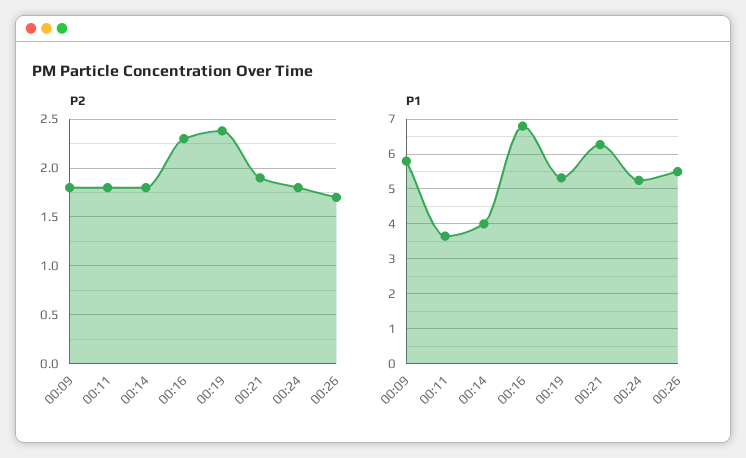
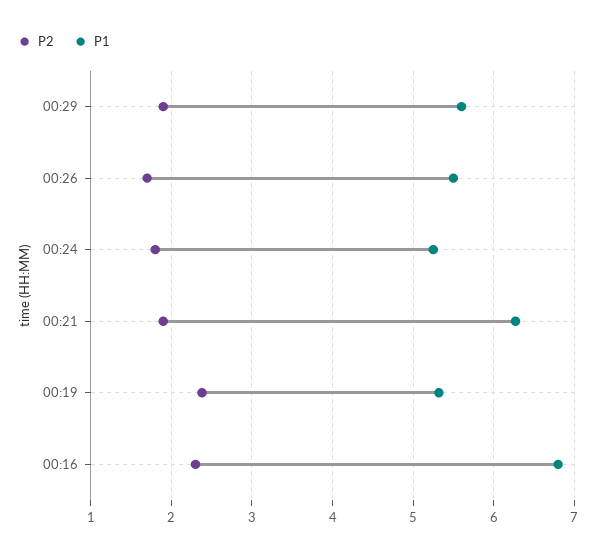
P2, 00:09: 1.8 -> none
P2, 00:11: 1.8 -> none
P2, 00:14: 1.8 -> none
P1, 00:09: 5.8 -> none
P1, 00:11: 3.6 -> none
P1, 00:14: 4 -> none
P2, 00:29: none -> 1.9
P1, 00:29: none -> 5.6

